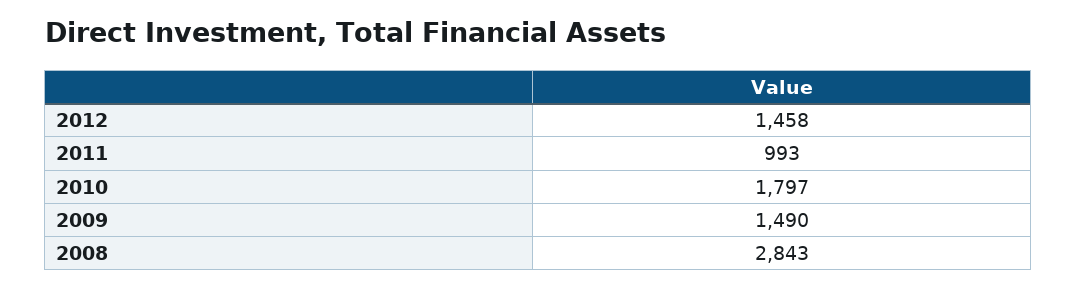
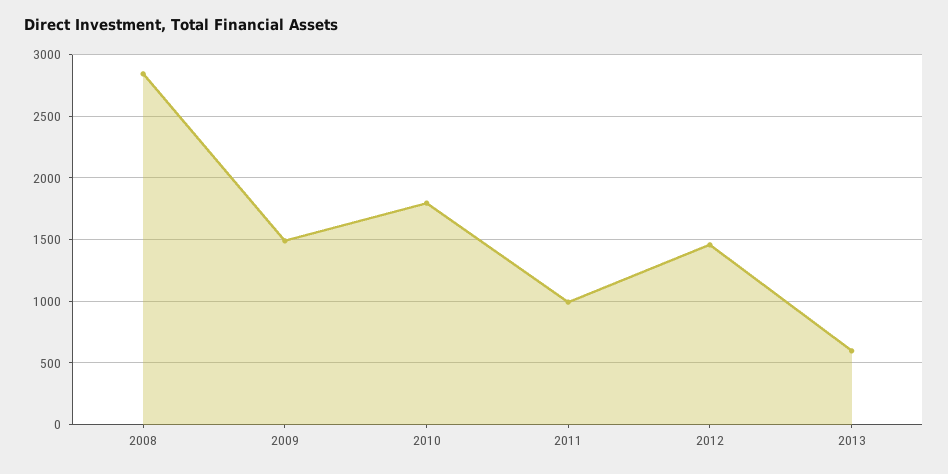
2013: none -> 600

